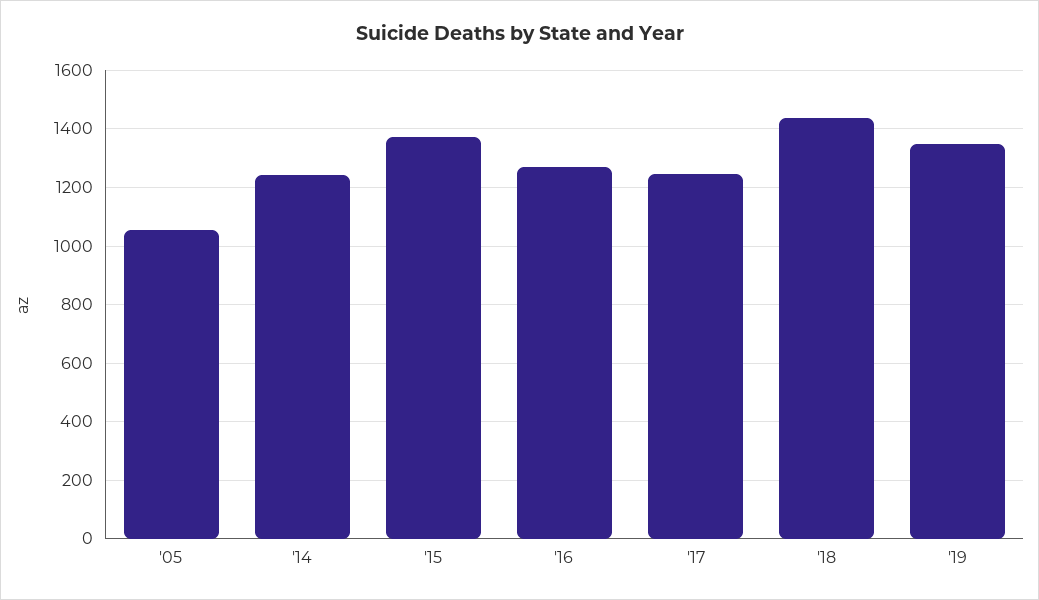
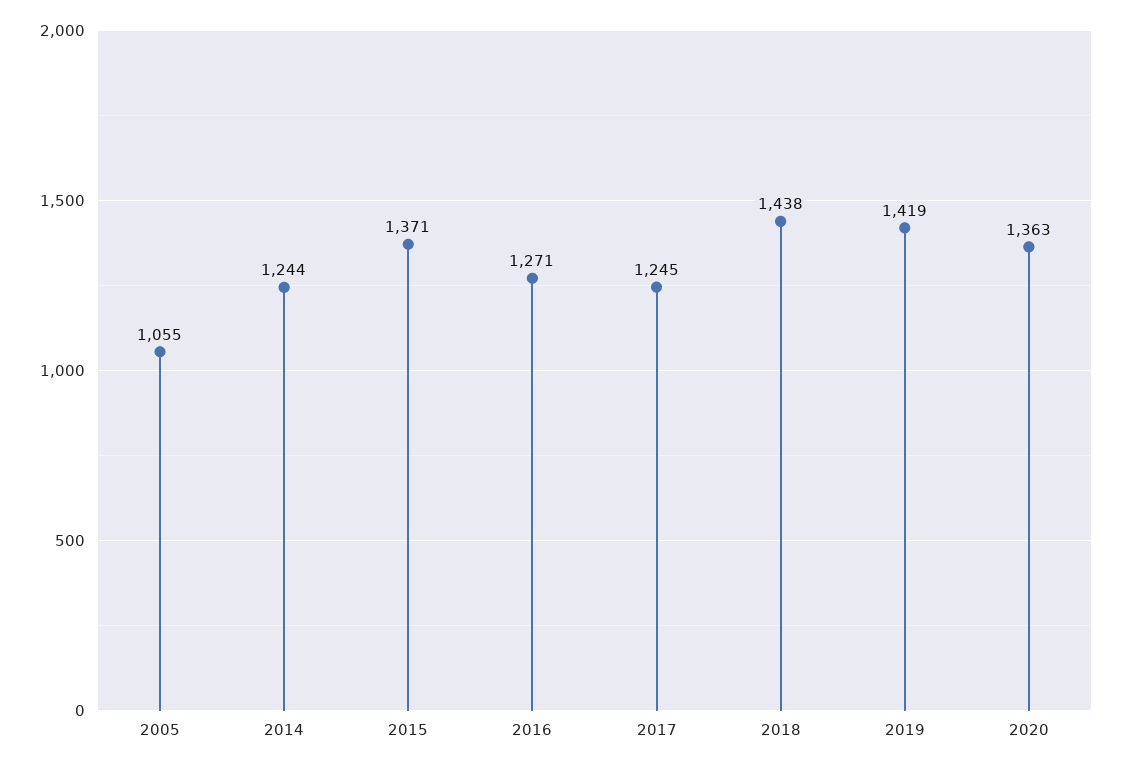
'19: 1350 -> 1419
2020: none -> 1363

